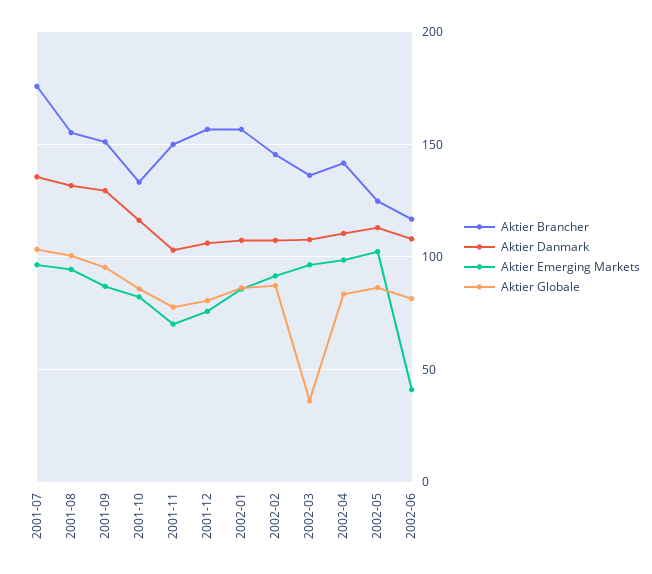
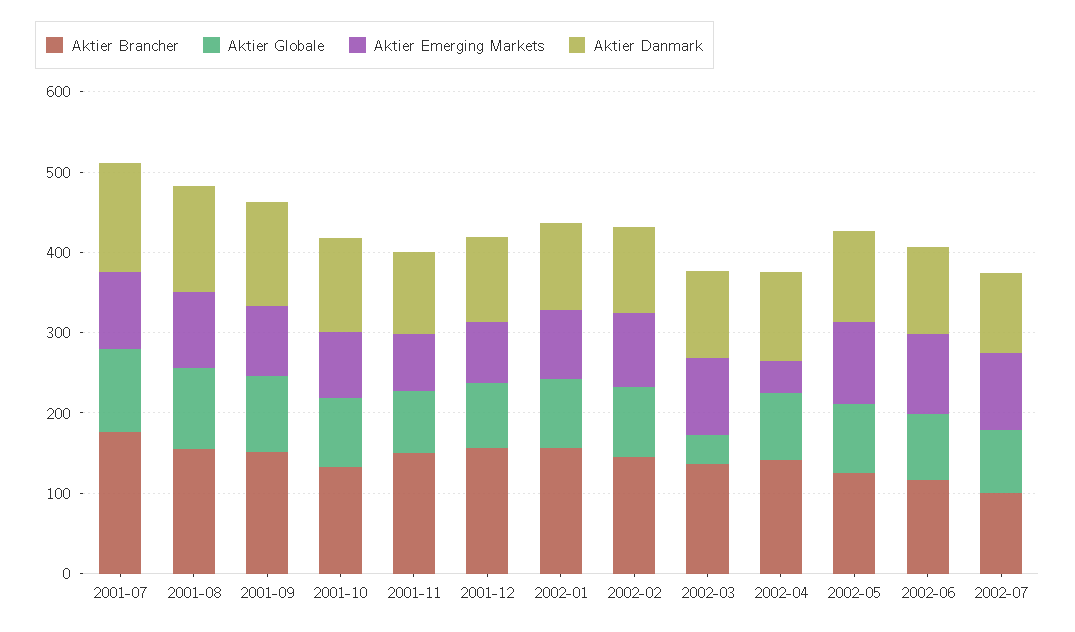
Aktier Emerging Markets, 2002-04: 100 -> 40
Aktier Emerging Markets, 2002-06: 40 -> 100
Aktier Brancher, 2002-07: none -> 100
Aktier Globale, 2002-07: none -> 80
Aktier Emerging Markets, 2002-07: none -> 100
Aktier Danmark, 2002-07: none -> 100

